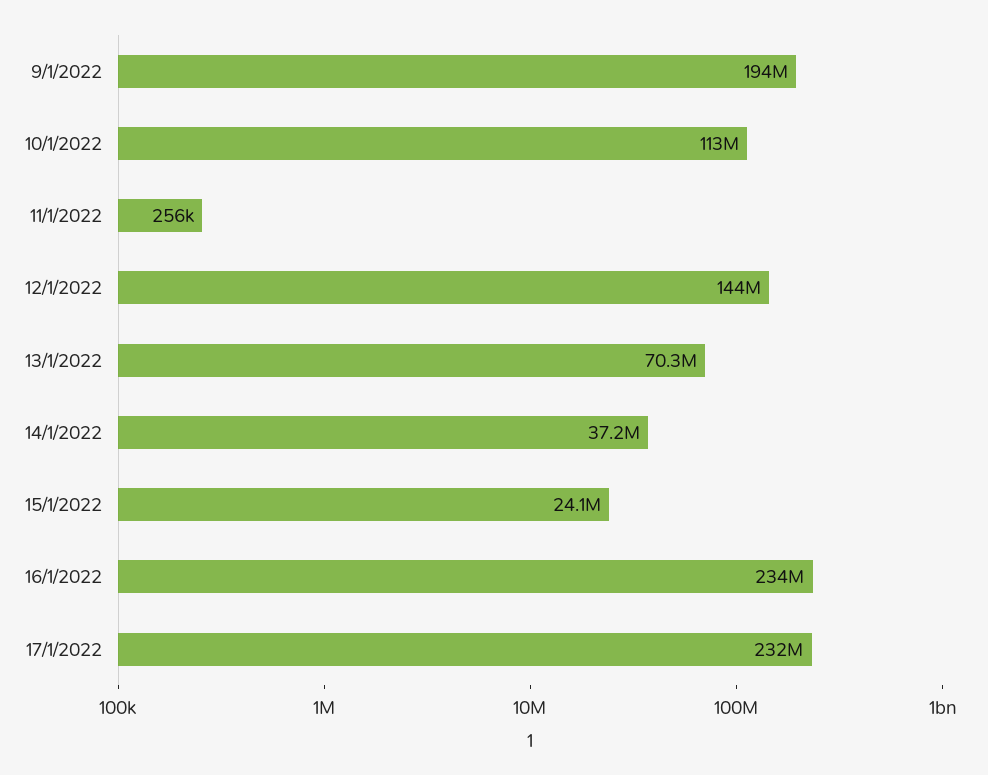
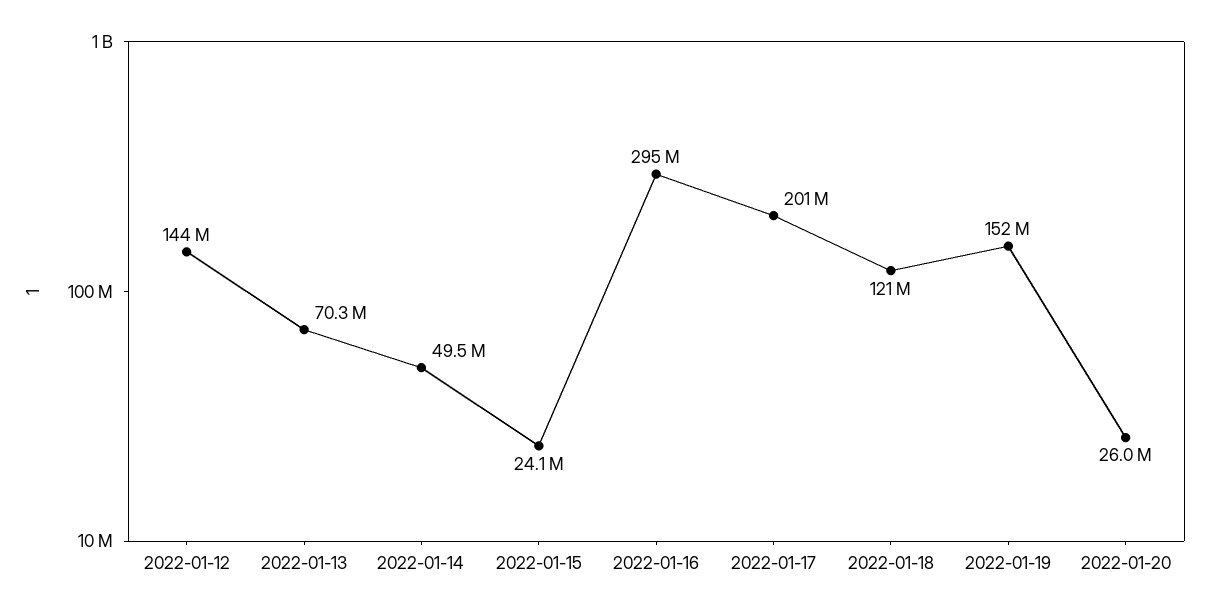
9/1/2022: 194000000 -> none
10/1/2022: 113000000 -> none
11/1/2022: 256000 -> none
14/1/2022: 37200000 -> 49500000
16/1/2022: 234000000 -> 295000000
17/1/2022: 232000000 -> 201000000
2022-01-18: none -> 121000000
2022-01-19: none -> 152000000
2022-01-20: none -> 26000000

